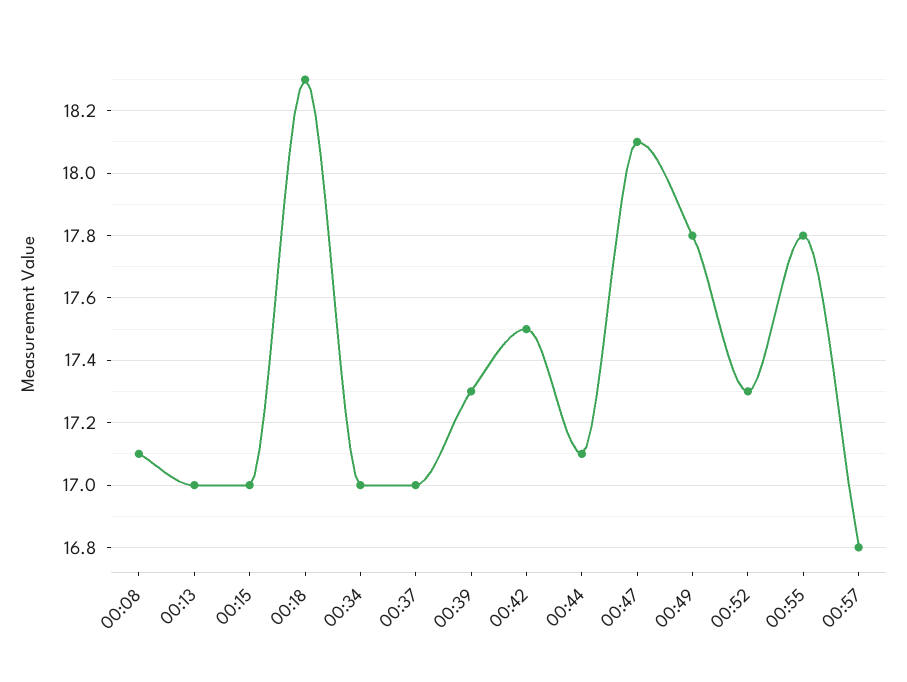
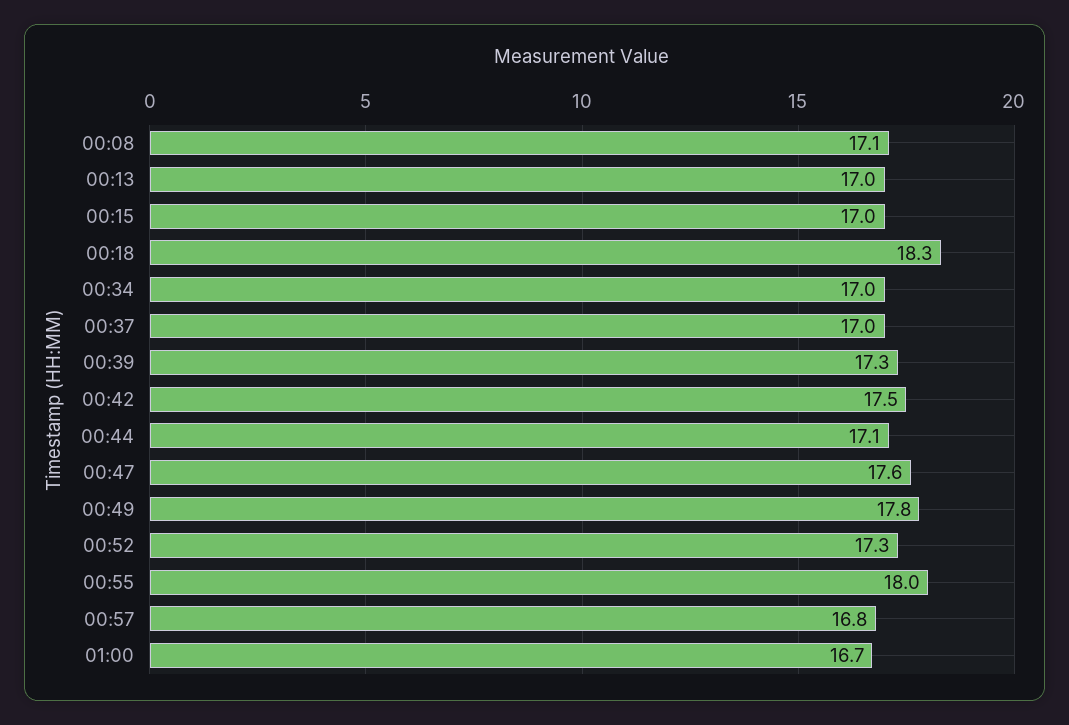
00:47: 18.1 -> 17.6
00:55: 17.8 -> 18
01:00: none -> 16.7

